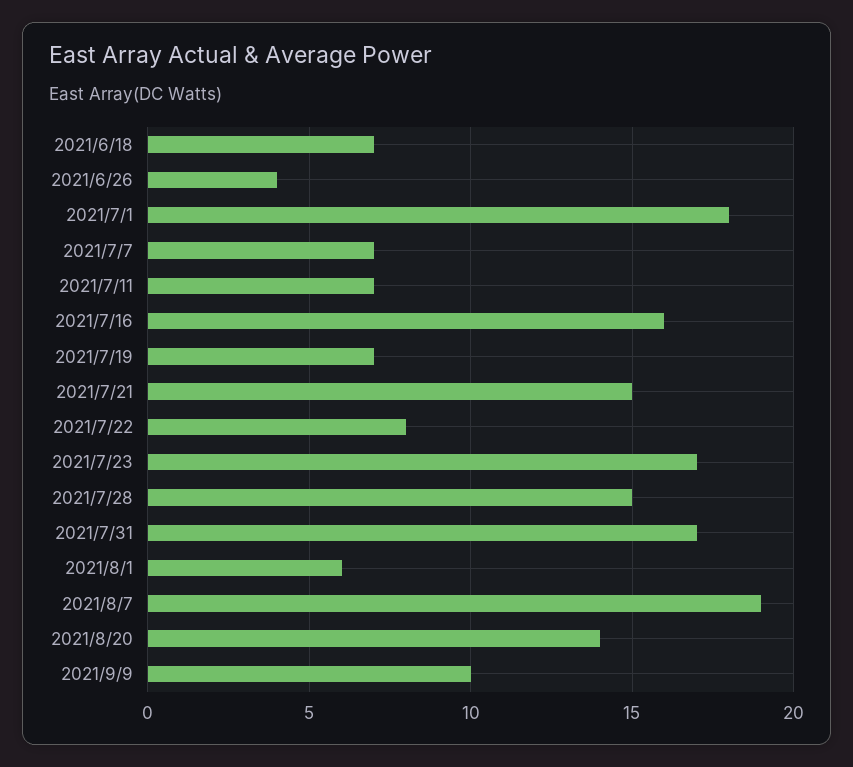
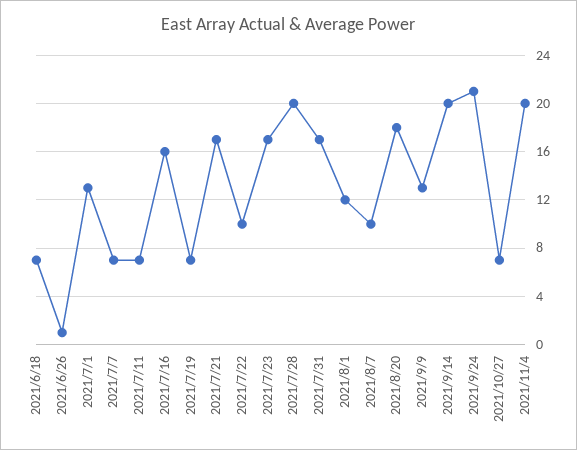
2021/6/26: 4 -> 1
2021/7/1: 18 -> 13
2021/7/21: 15 -> 17
2021/7/22: 8 -> 10
2021/7/28: 15 -> 20
2021/8/1: 6 -> 12
2021/8/7: 19 -> 10
2021/8/20: 14 -> 18
2021/9/9: 10 -> 13
2021/9/14: none -> 20
2021/9/24: none -> 21
2021/10/27: none -> 7
2021/11/4: none -> 20

